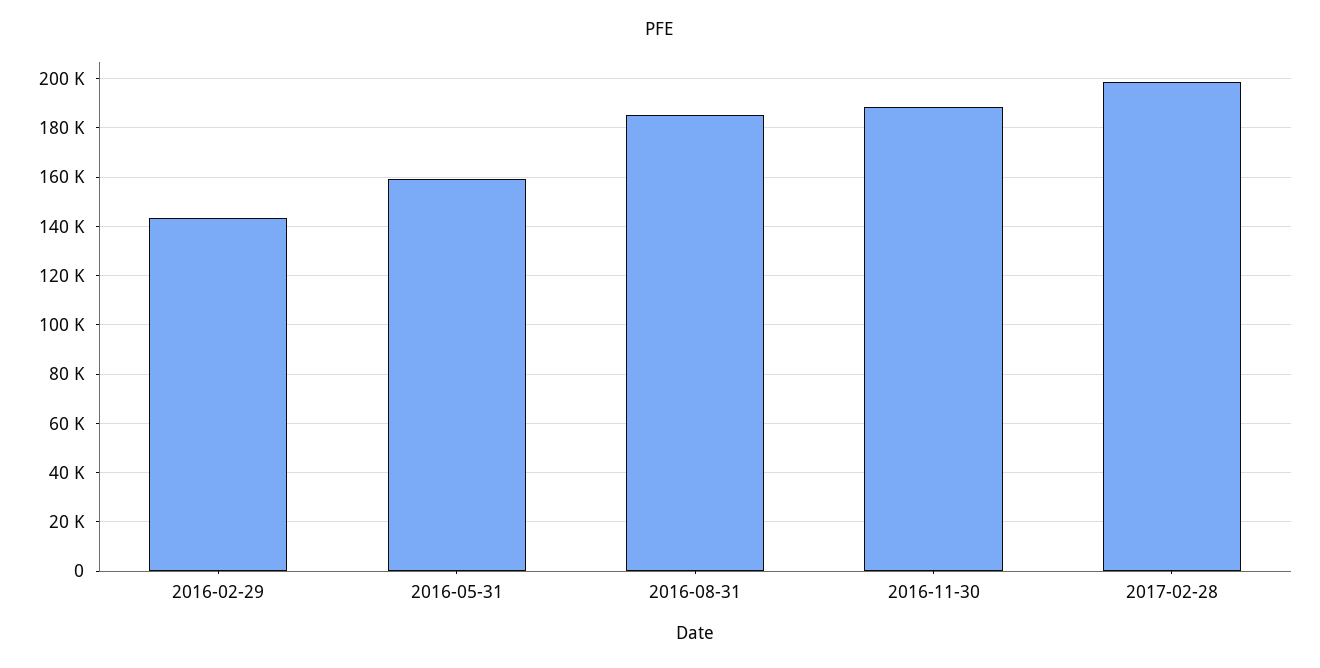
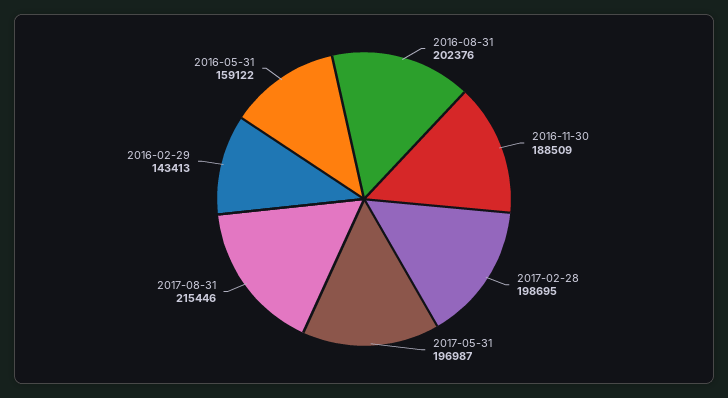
2016-08-31: 185000 -> 202376
2017-05-31: none -> 196987
2017-08-31: none -> 215446

